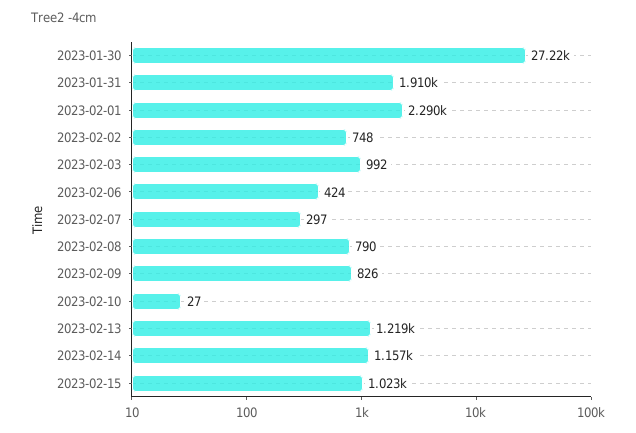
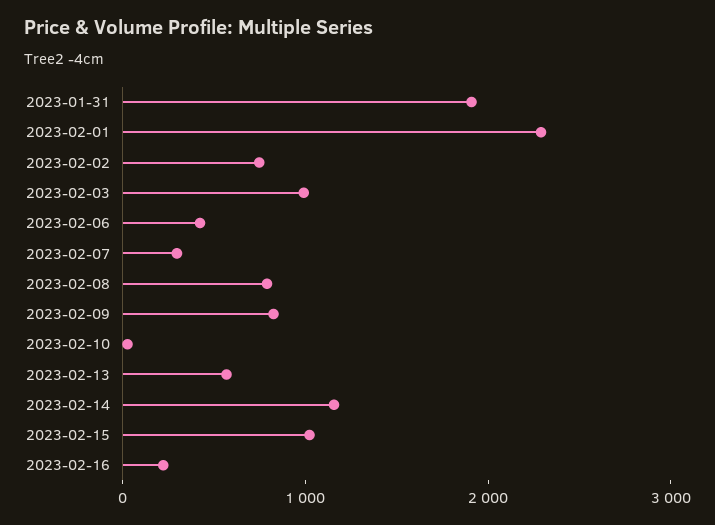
2023-01-30: 27220 -> none
2023-02-13: 1219 -> 600
2023-02-16: none -> 200

